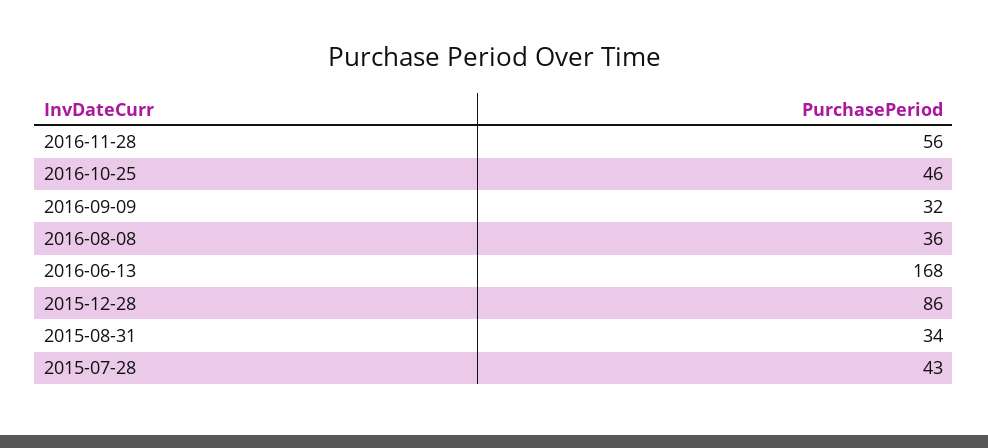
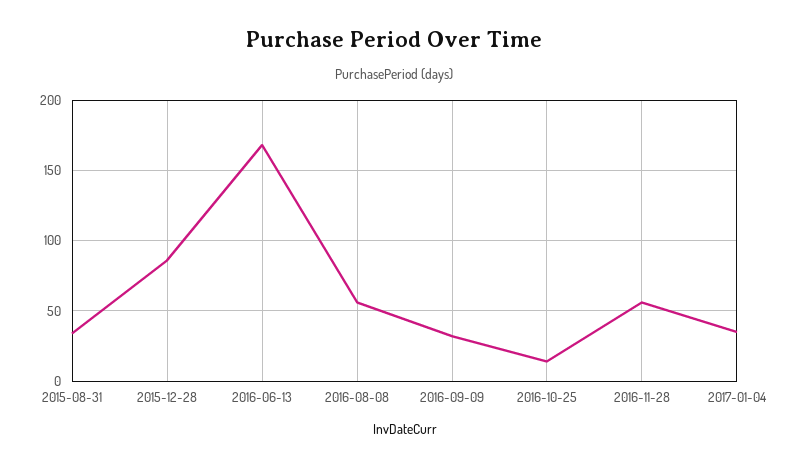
2016-10-25: 46 -> 15
2016-08-08: 36 -> 55
2015-07-28: 43 -> none
2017-01-04: none -> 35

